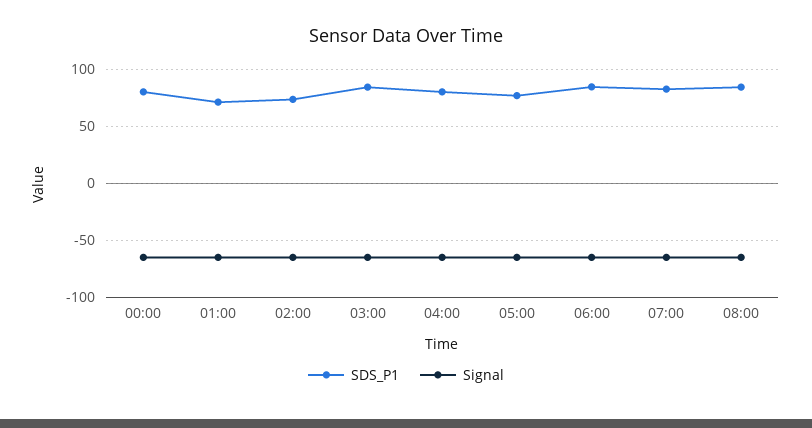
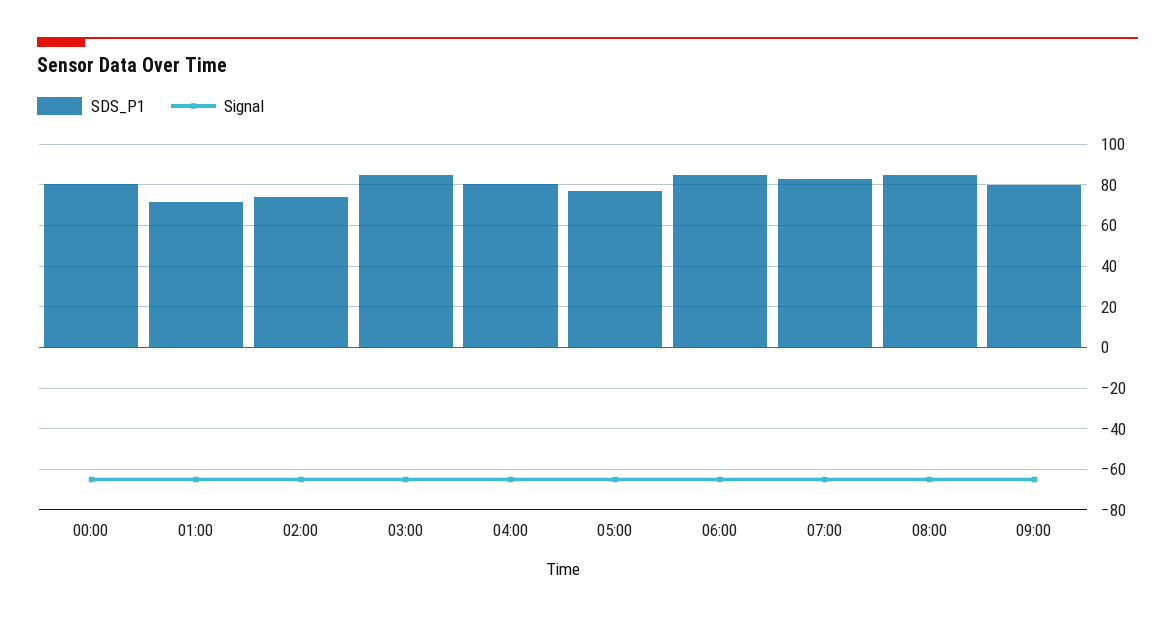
SDS_P1, 09:00: none -> 80
Signal, 09:00: none -> -65

